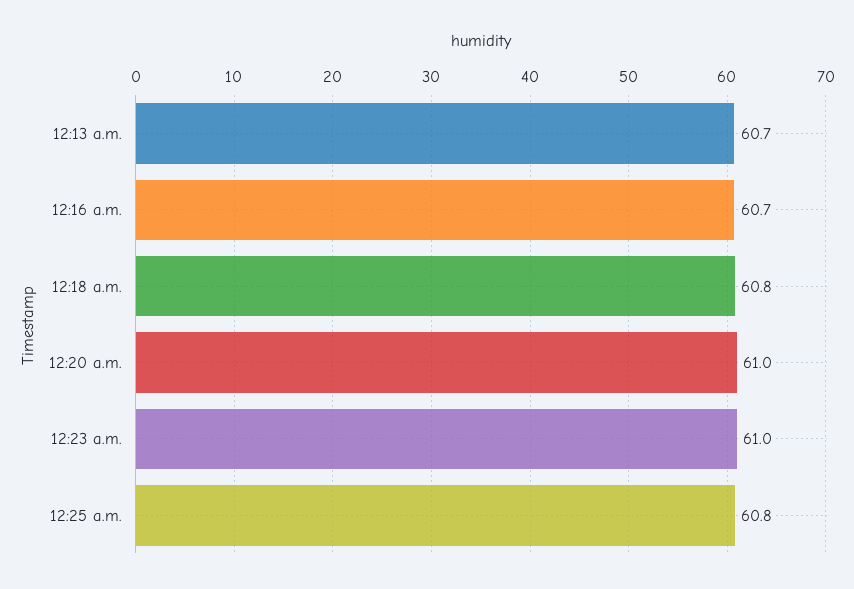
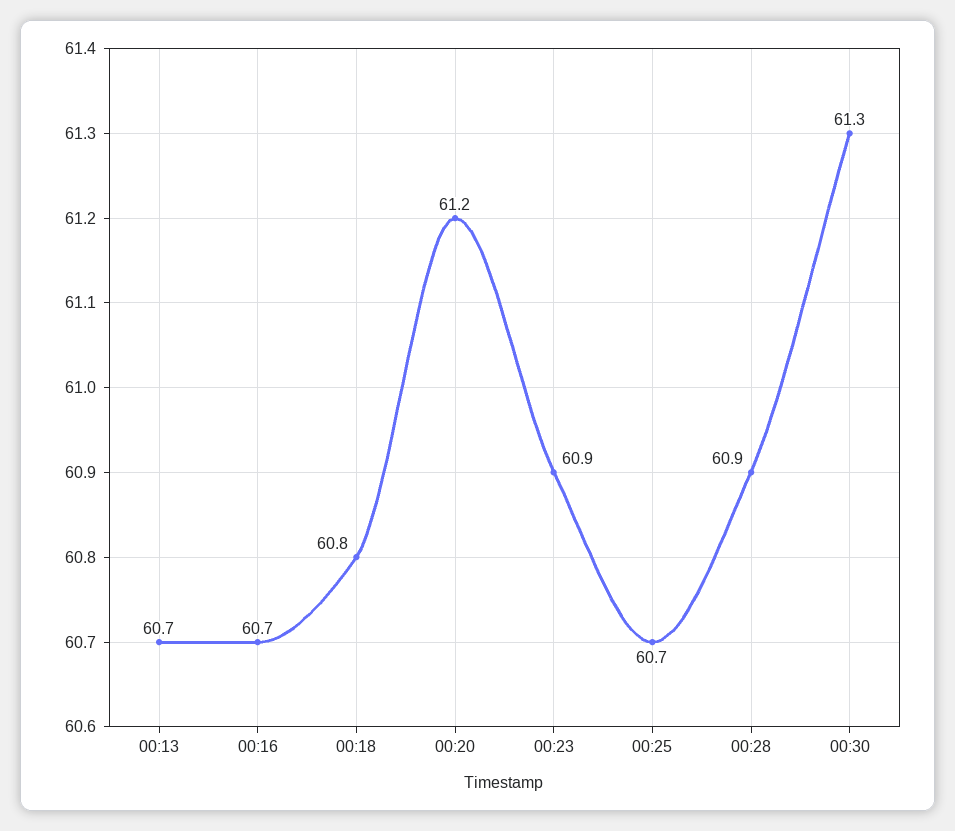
12:20 a.m.: 61 -> 61.2
12:23 a.m.: 61 -> 60.9
12:25 a.m.: 60.8 -> 60.7
00:28: none -> 60.9
00:30: none -> 61.3

